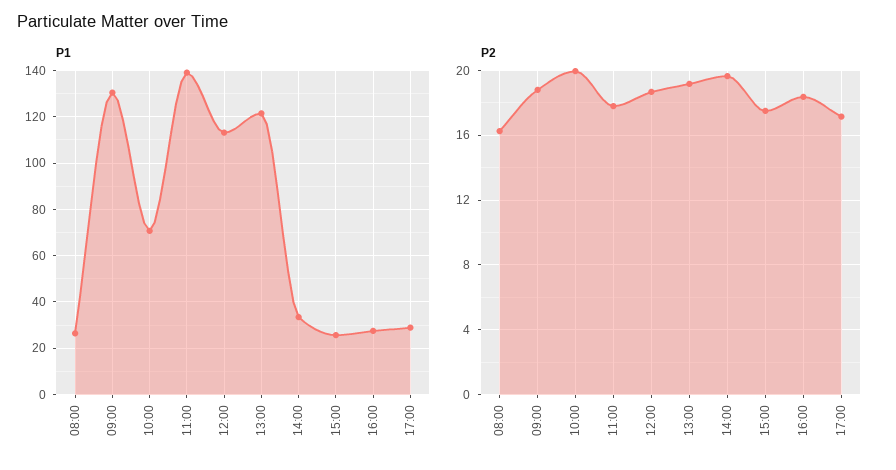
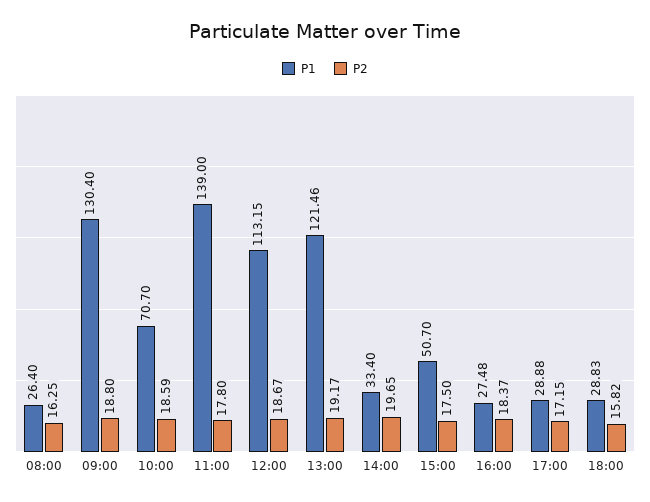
P1, 15:00: 25 -> 50.7
P2, 10:00: 20 -> 18.59
P1, 18:00: none -> 28.83
P2, 18:00: none -> 15.82

